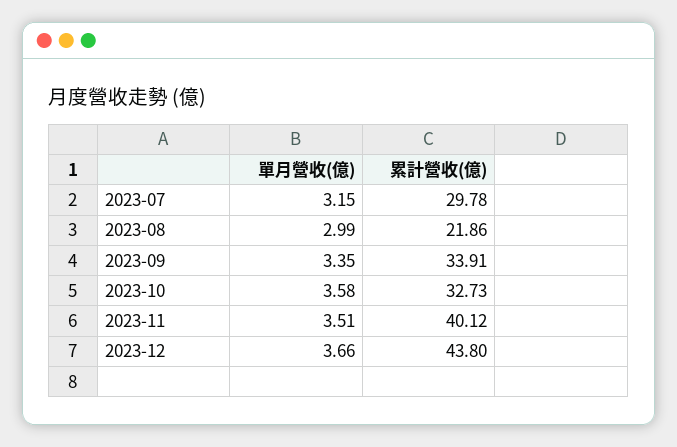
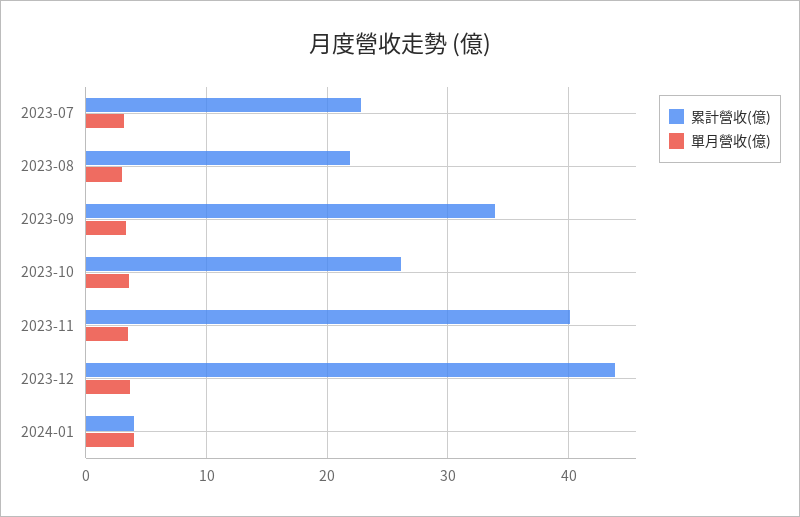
累計營收(億), 2023-07: 29.78 -> 23
累計營收(億), 2023-10: 32.73 -> 26
累計營收(億), 2024-01: none -> 4
單月營收(億), 2024-01: none -> 4

